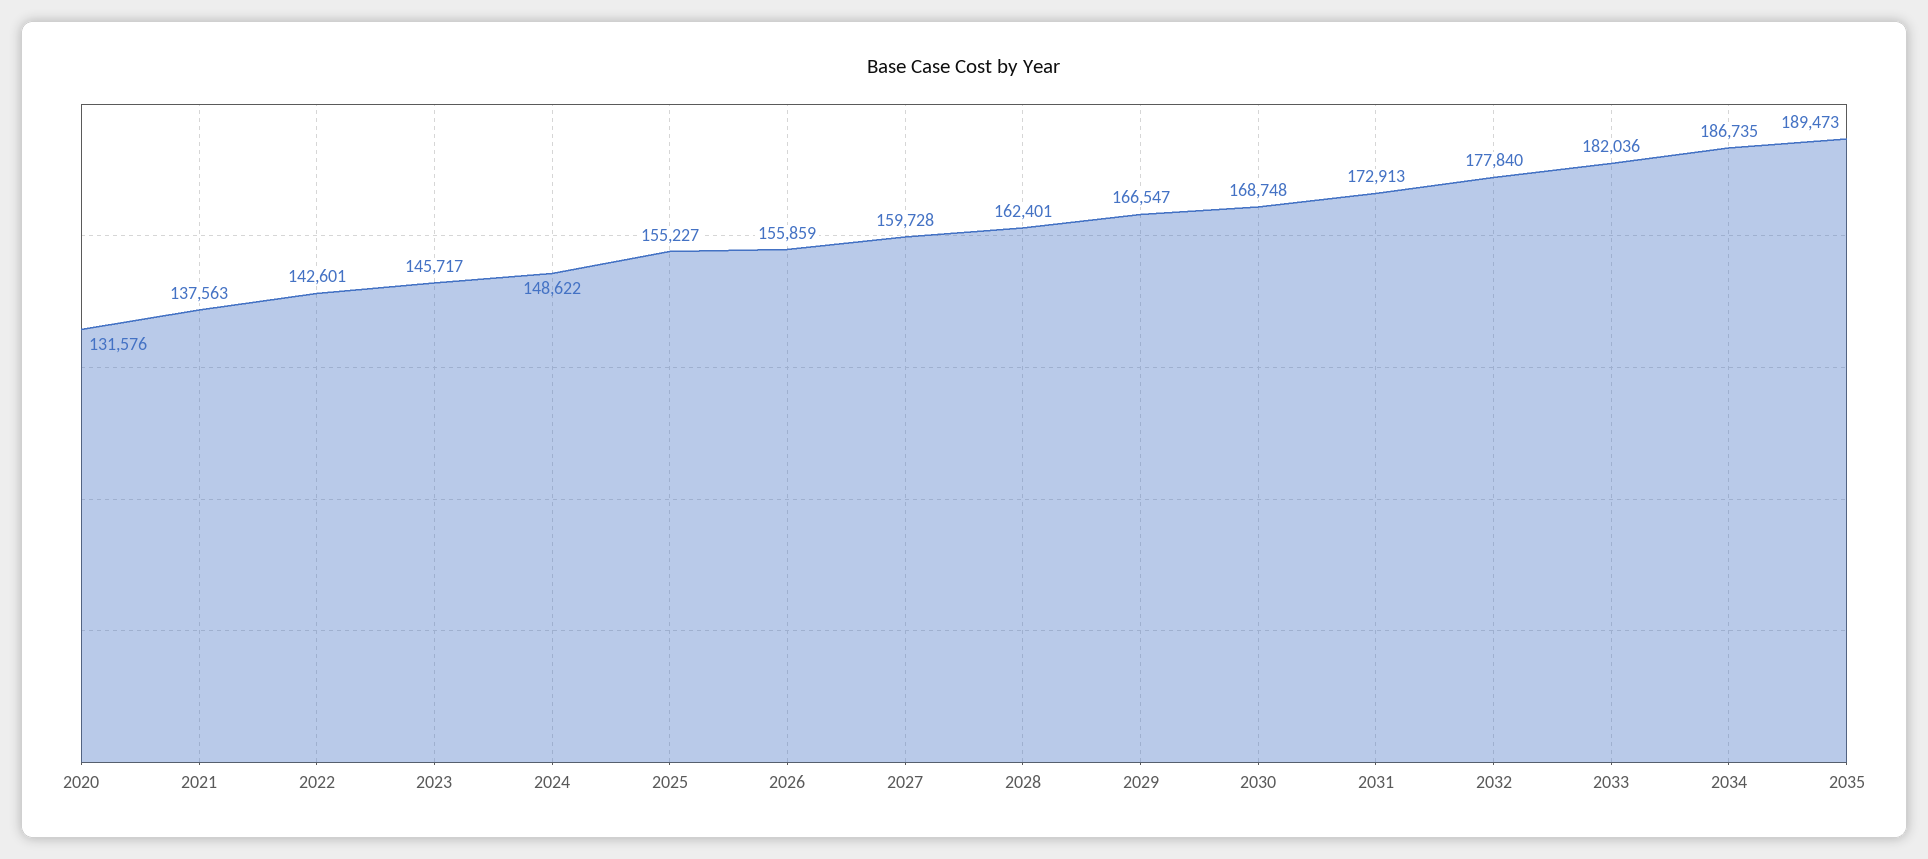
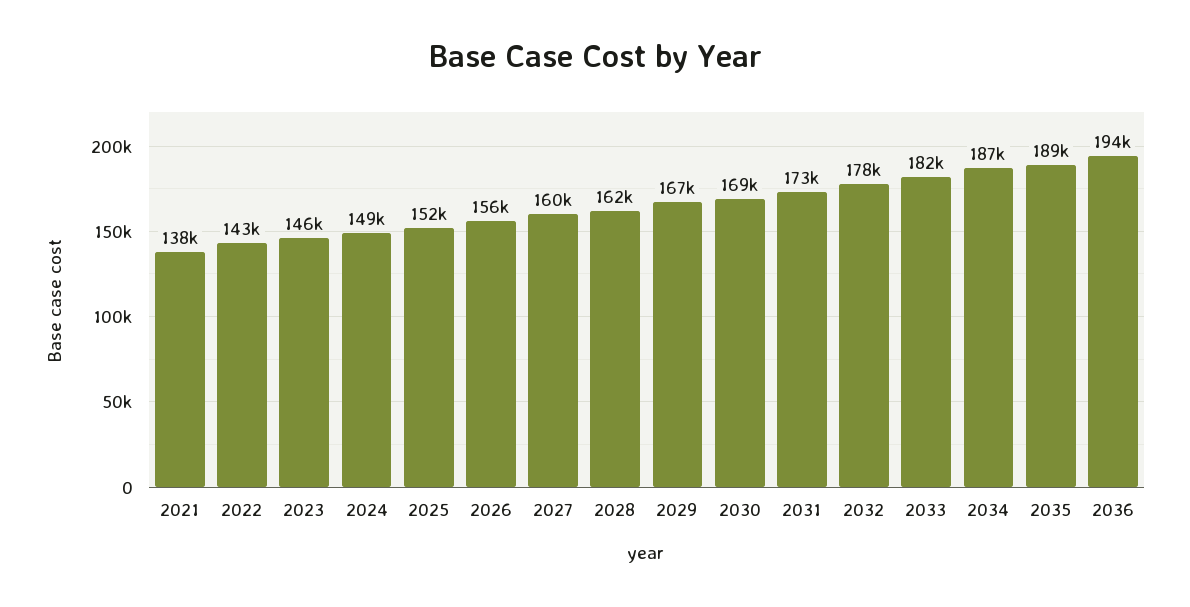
2020: 131576 -> none
2025: 155227 -> 152000
2036: none -> 194000

